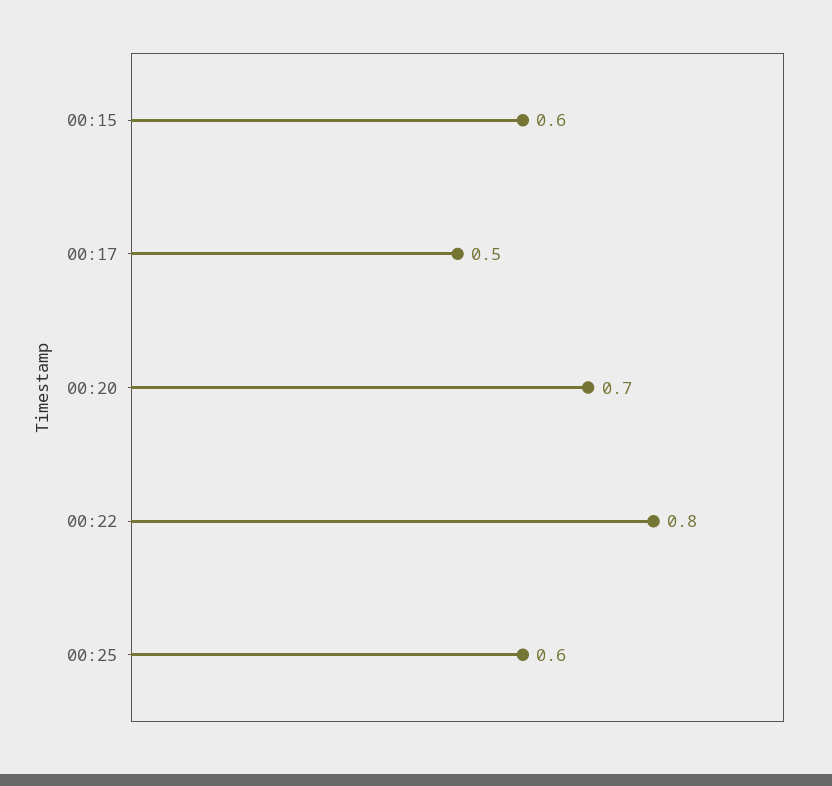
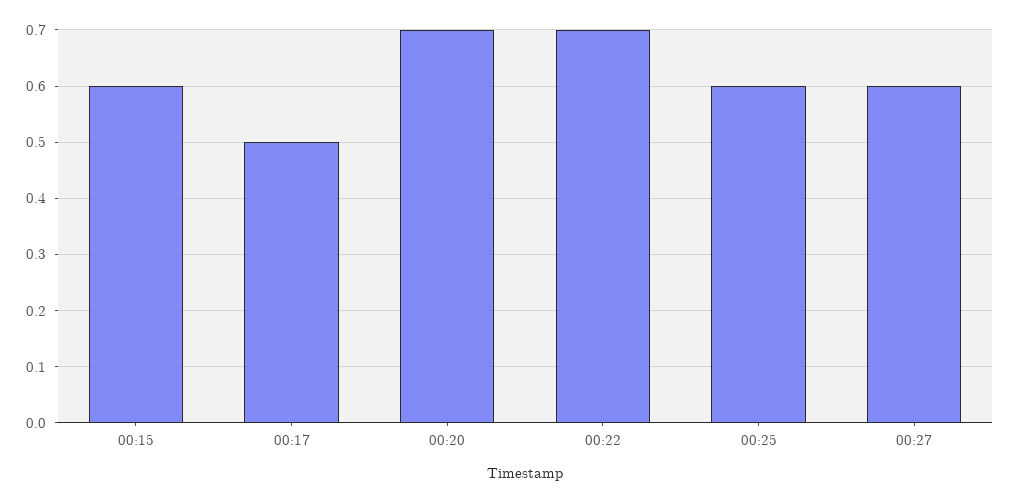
00:22: 0.8 -> 0.7
00:27: none -> 0.6

